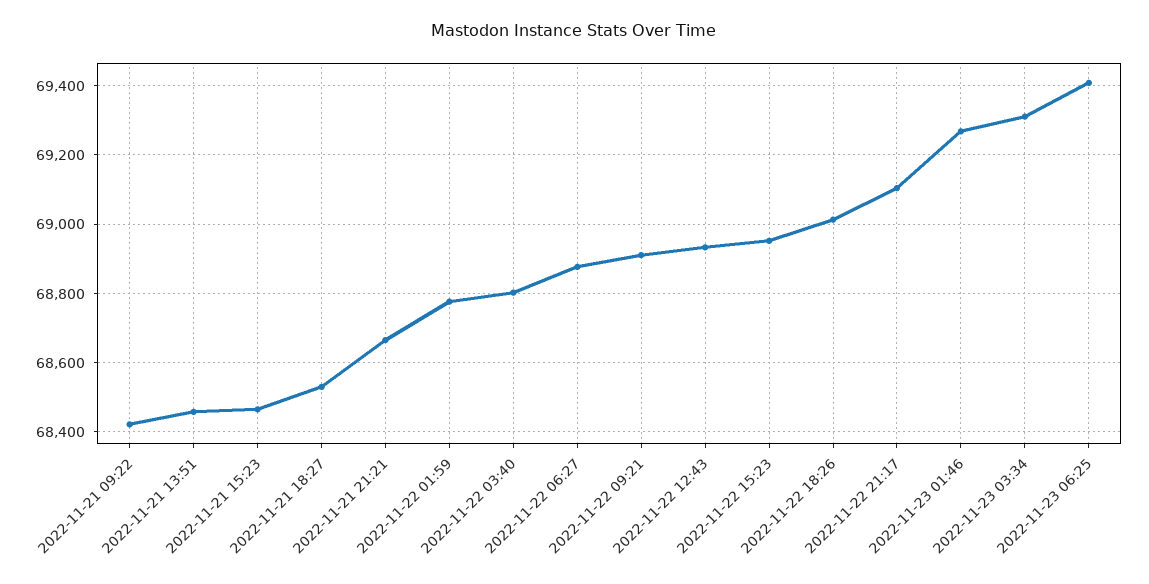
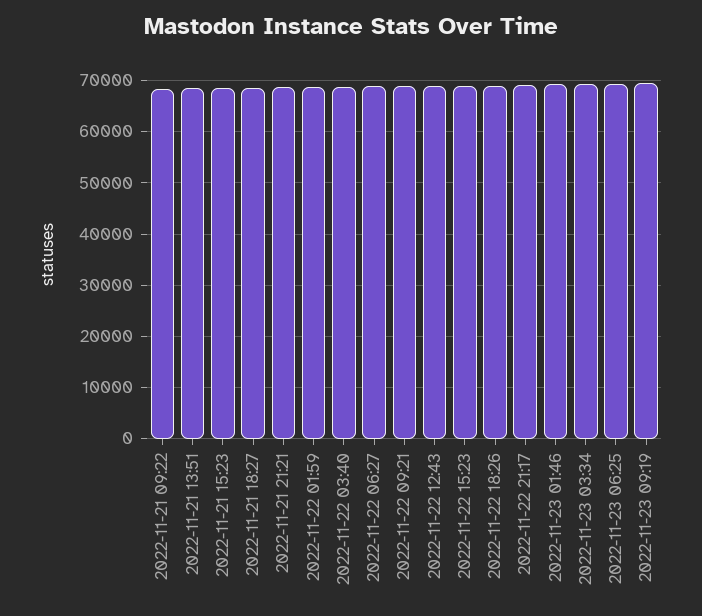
2022-11-23 09:19: none -> 70000

